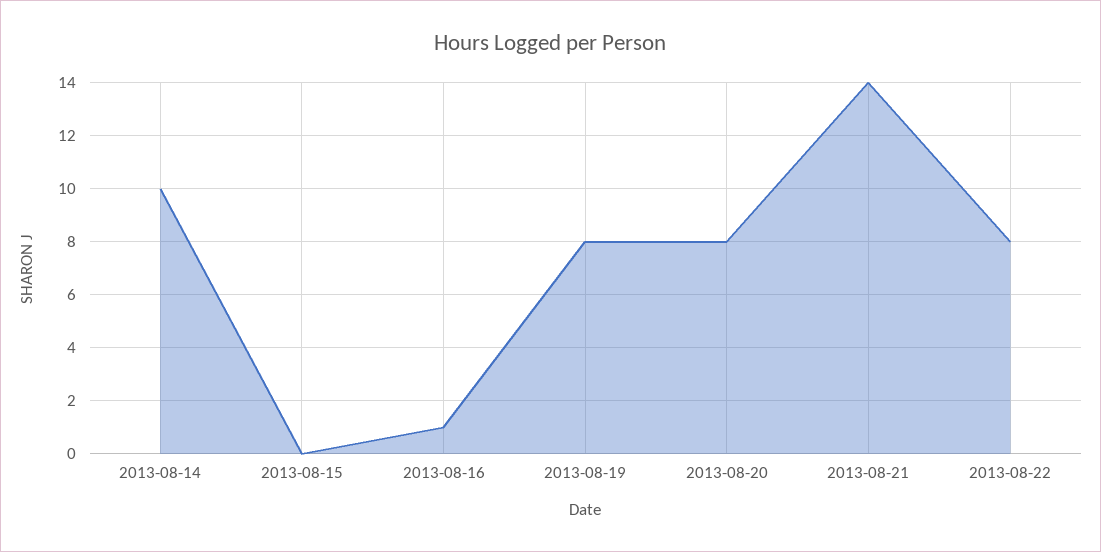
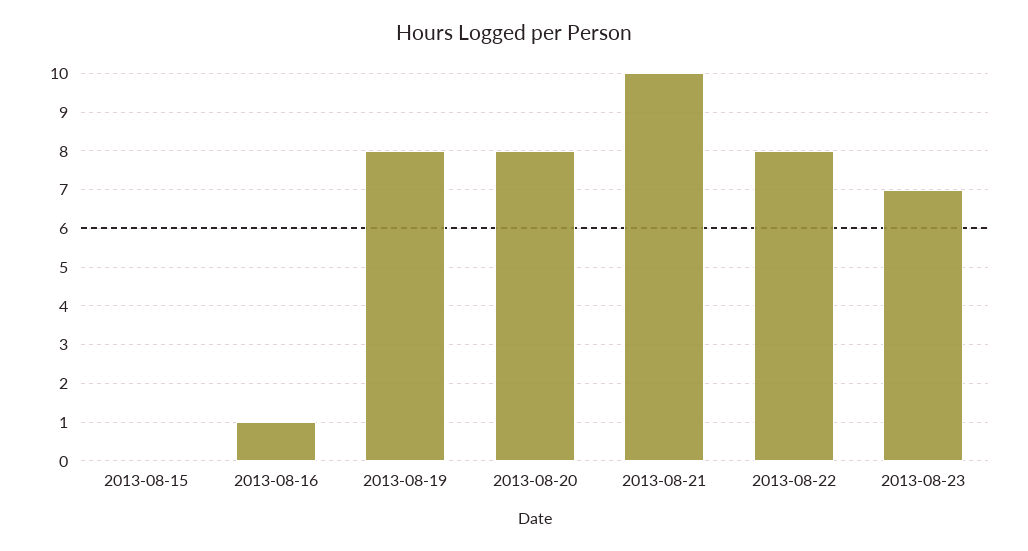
2013-08-14: 10 -> none
2013-08-21: 14 -> 10
2013-08-23: none -> 7

